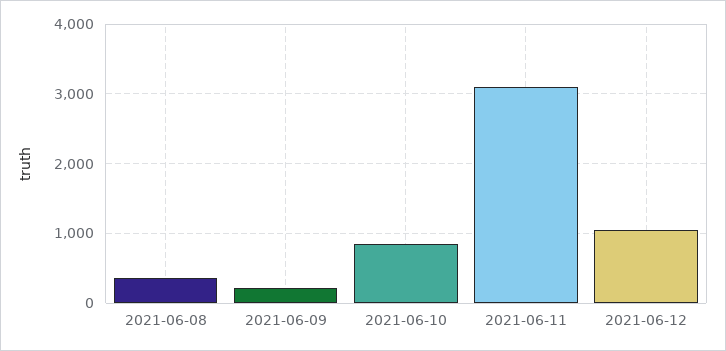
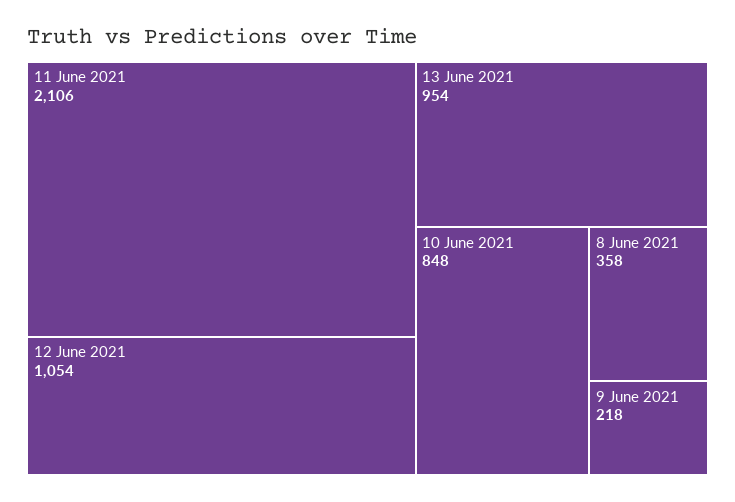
2021-06-11: 3100 -> 2106
13 June 2021: none -> 954

